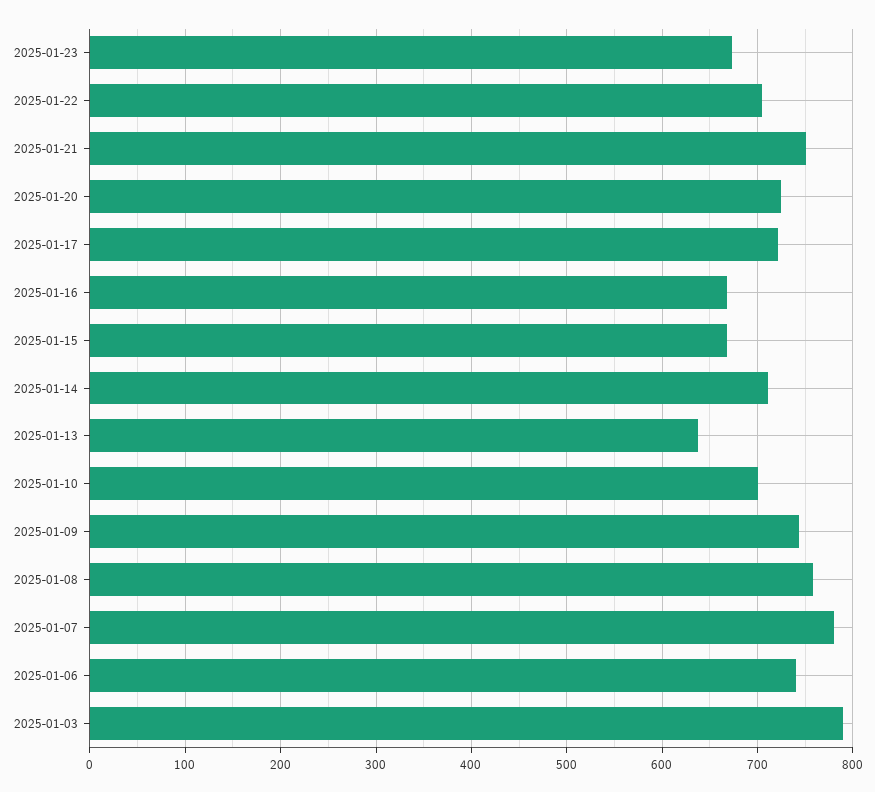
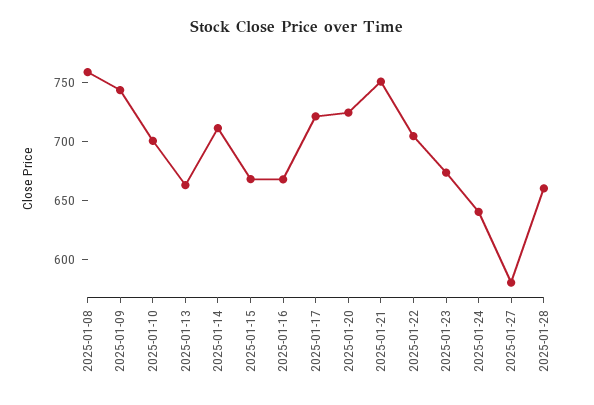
2025-01-13: 640 -> 660
2025-01-07: 780 -> none
2025-01-06: 740 -> none
2025-01-03: 790 -> none
2025-01-24: none -> 640
2025-01-27: none -> 580
2025-01-28: none -> 660

